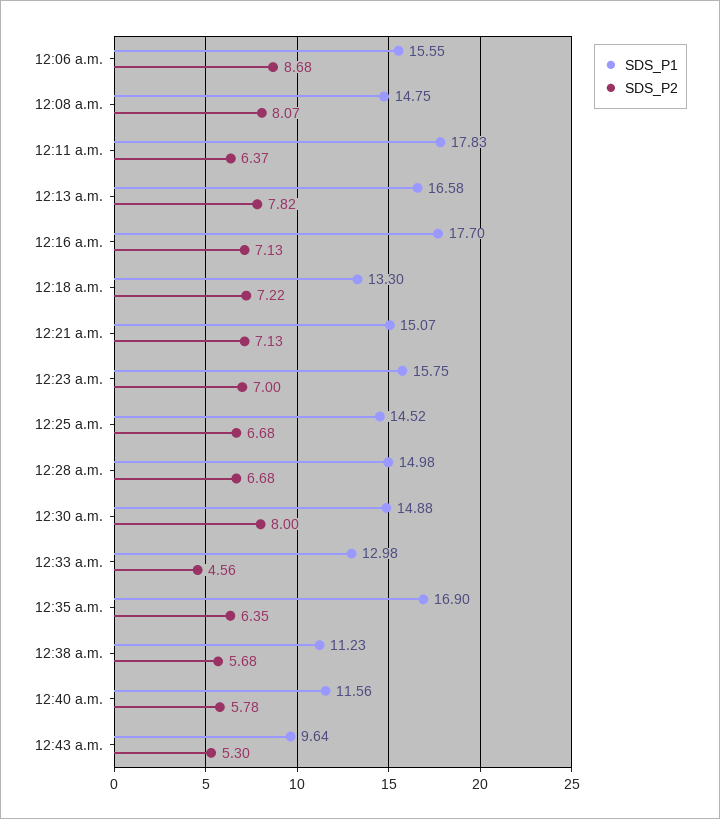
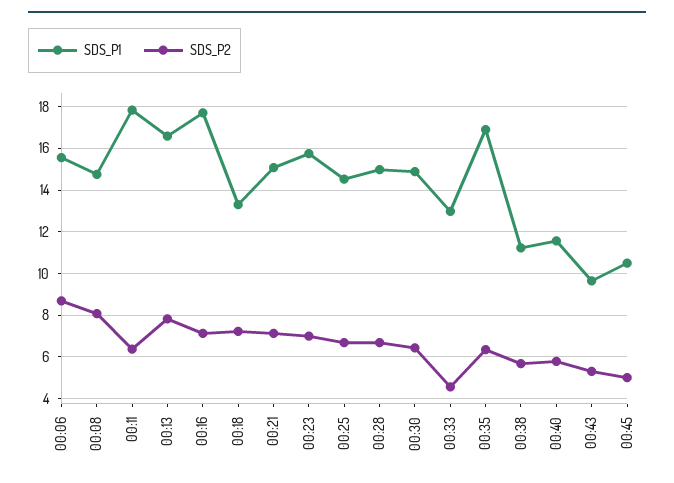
SDS_P2, 12:30 a.m.: 8 -> 6.5
SDS_P1, 00:45: none -> 10.5
SDS_P2, 00:45: none -> 5

